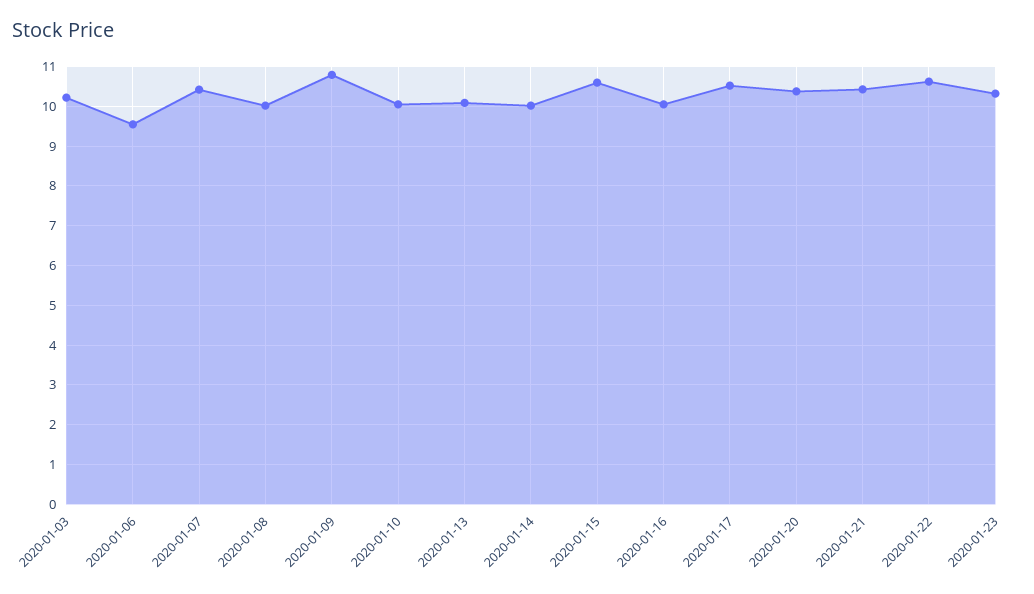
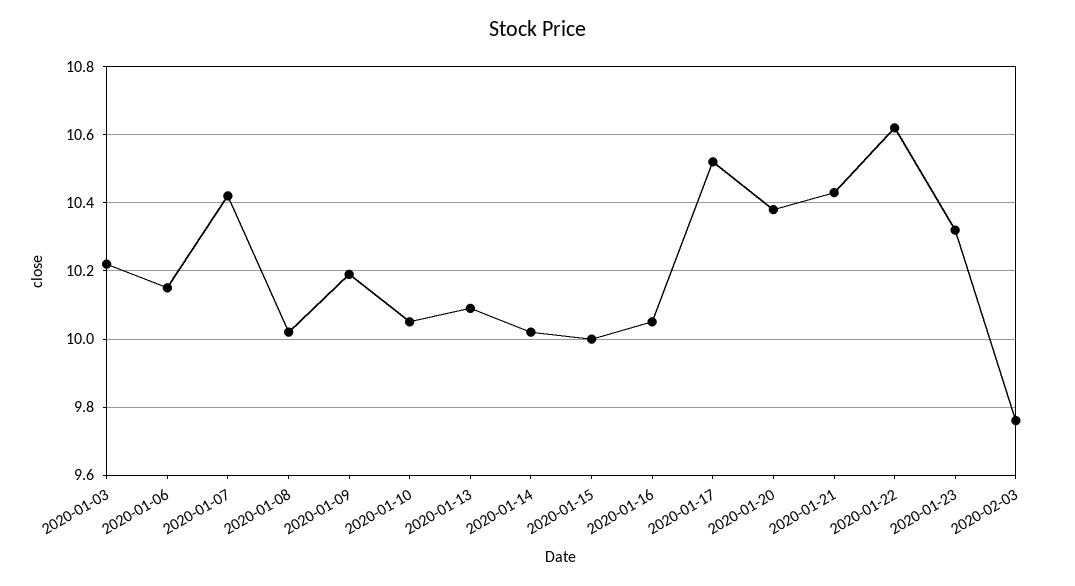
2020-01-06: 9.6 -> 10.15
2020-01-09: 10.8 -> 10.2
2020-01-15: 10.6 -> 10
2020-02-03: none -> 9.75

